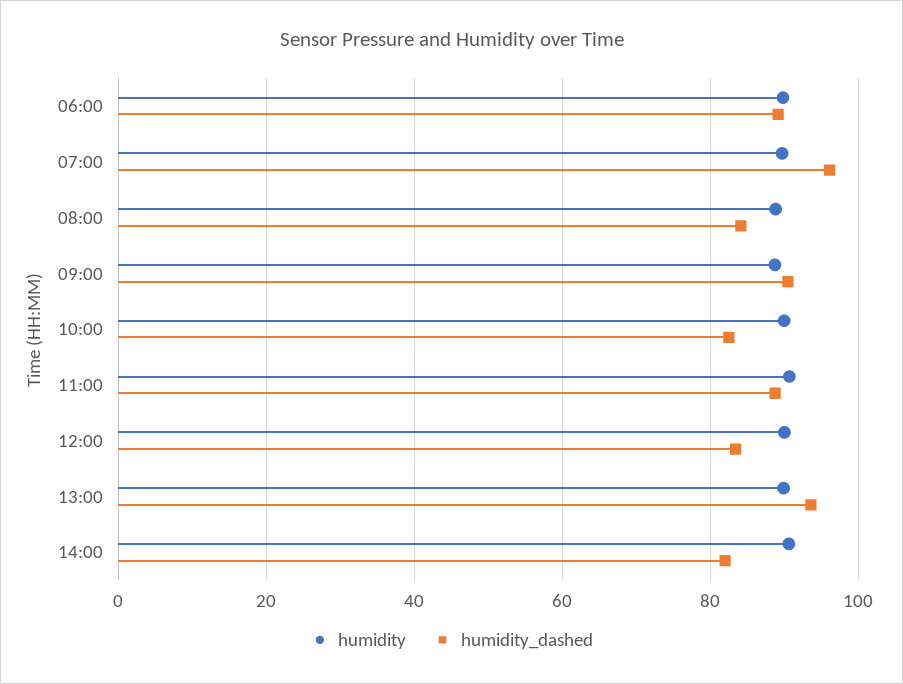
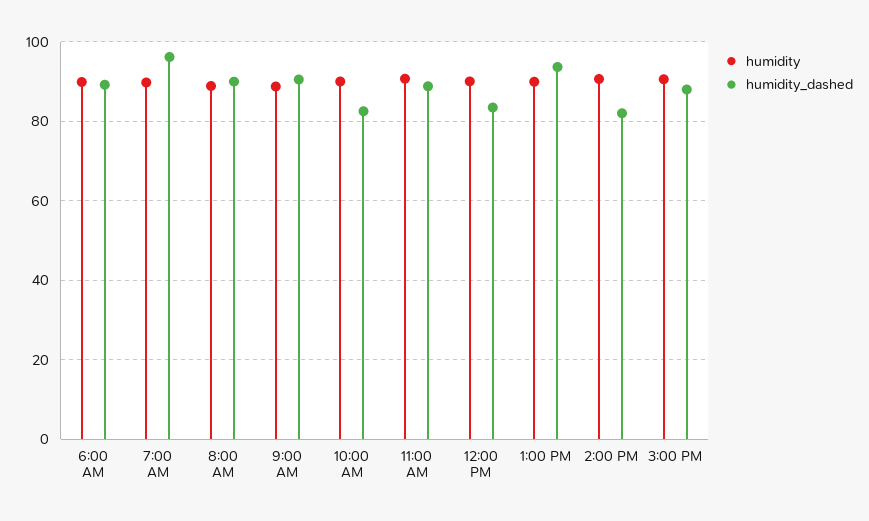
humidity_dashed, 08:00: 84 -> 90
humidity, 3:00 PM: none -> 90
humidity_dashed, 3:00 PM: none -> 88

